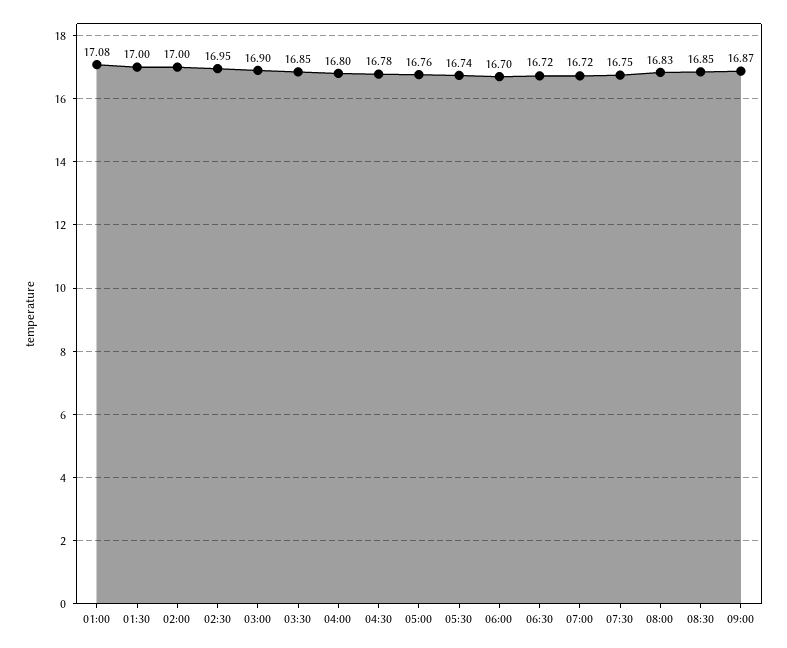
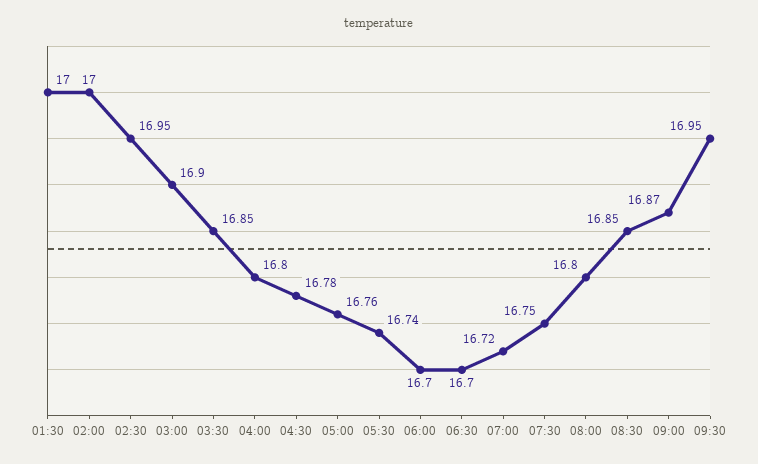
01:00: 17.08 -> none
06:30: 16.72 -> 16.7
08:00: 16.83 -> 16.8
09:30: none -> 16.95

